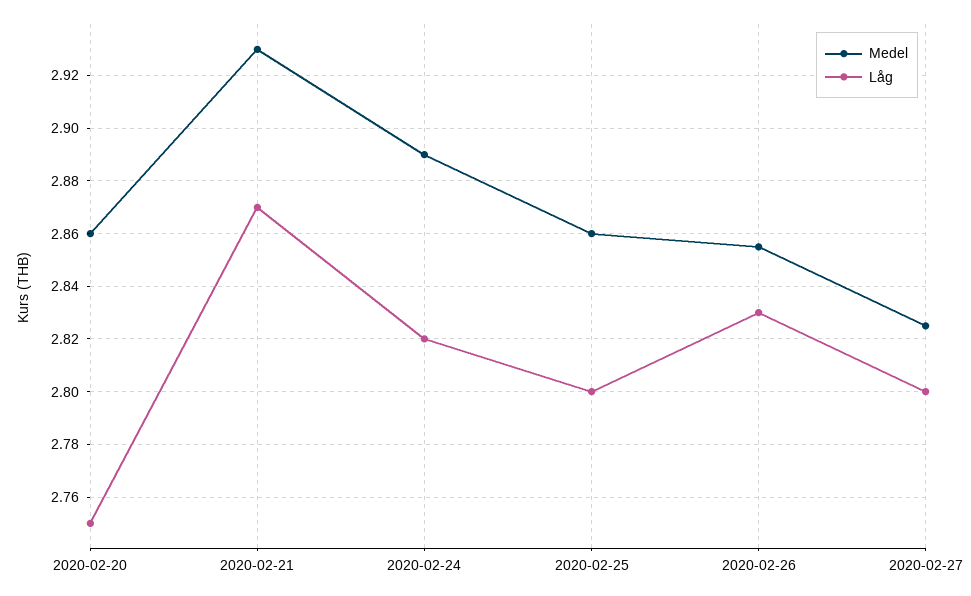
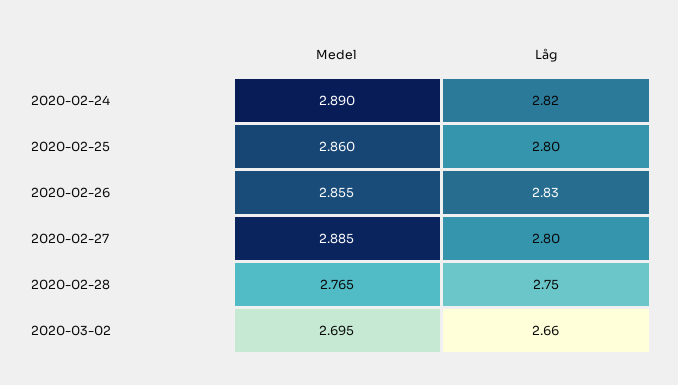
Medel, 2020-02-20: 2.86 -> none
Låg, 2020-02-20: 2.75 -> none
Medel, 2020-02-21: 2.93 -> none
Låg, 2020-02-21: 2.87 -> none
Medel, 2020-02-27: 2.825 -> 2.885
Medel, 2020-02-28: none -> 2.765
Låg, 2020-02-28: none -> 2.75
Medel, 2020-03-02: none -> 2.695
Låg, 2020-03-02: none -> 2.66

